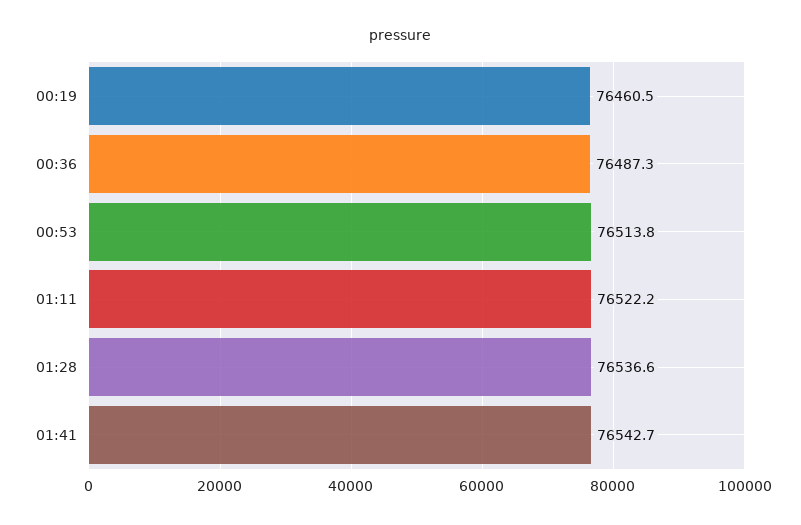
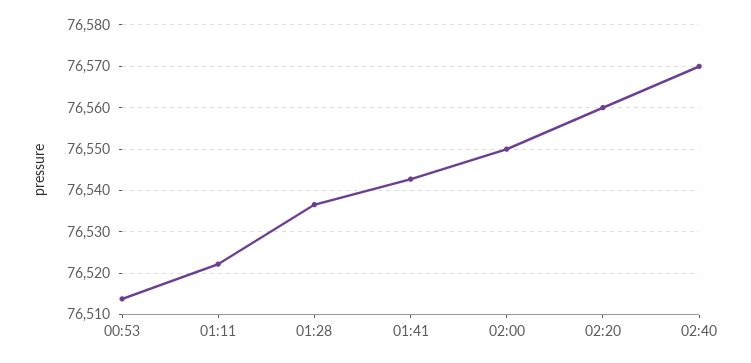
00:19: 76460.5 -> none
00:36: 76487.3 -> none
02:00: none -> 76550
02:20: none -> 76560
02:40: none -> 76570

